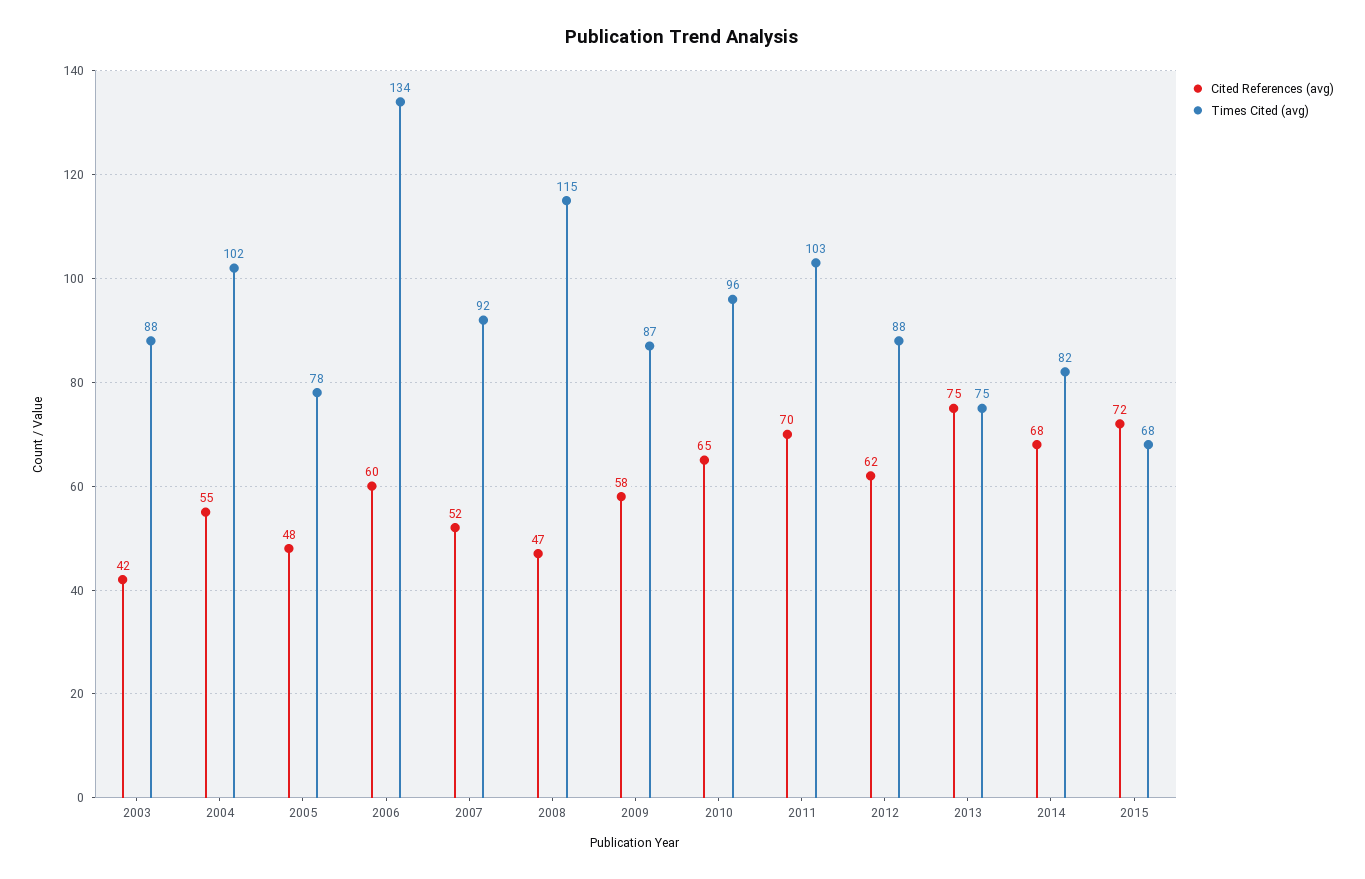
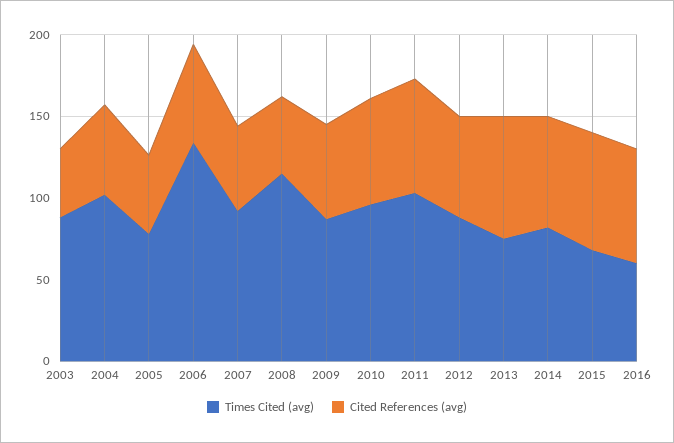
Times Cited (avg), 2016: none -> 60
Cited References (avg), 2016: none -> 70

